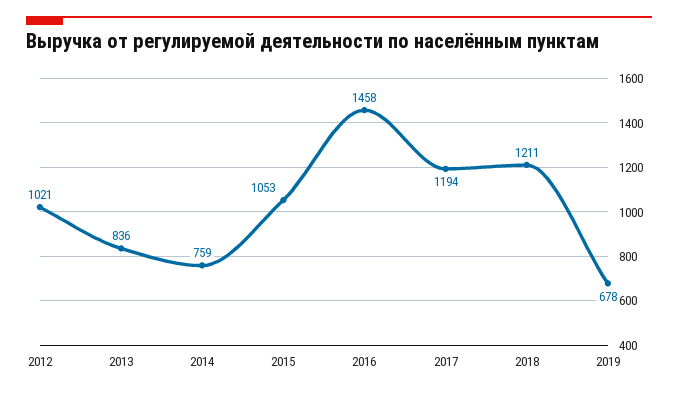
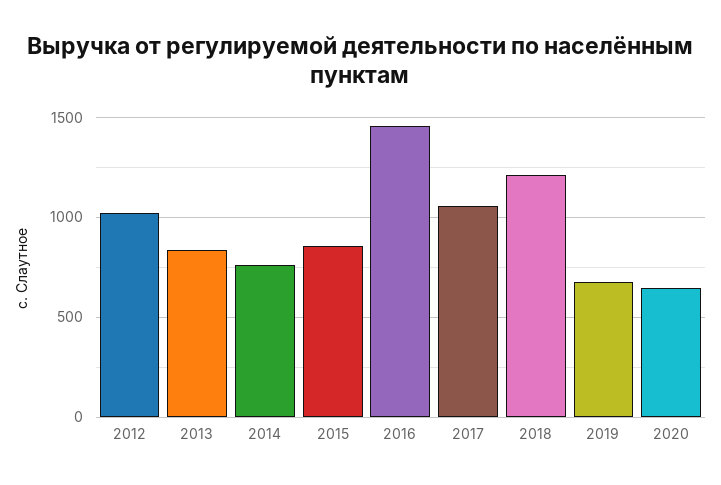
2015: 1053 -> 850
2017: 1194 -> 1050
2020: none -> 650

